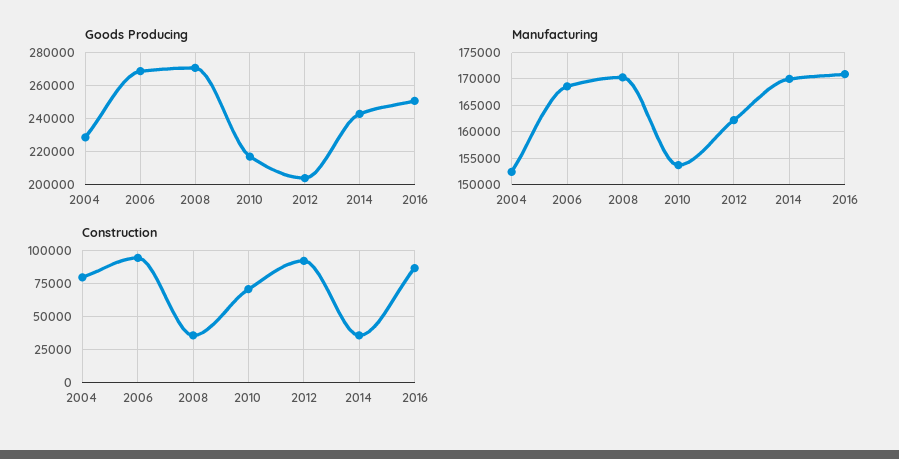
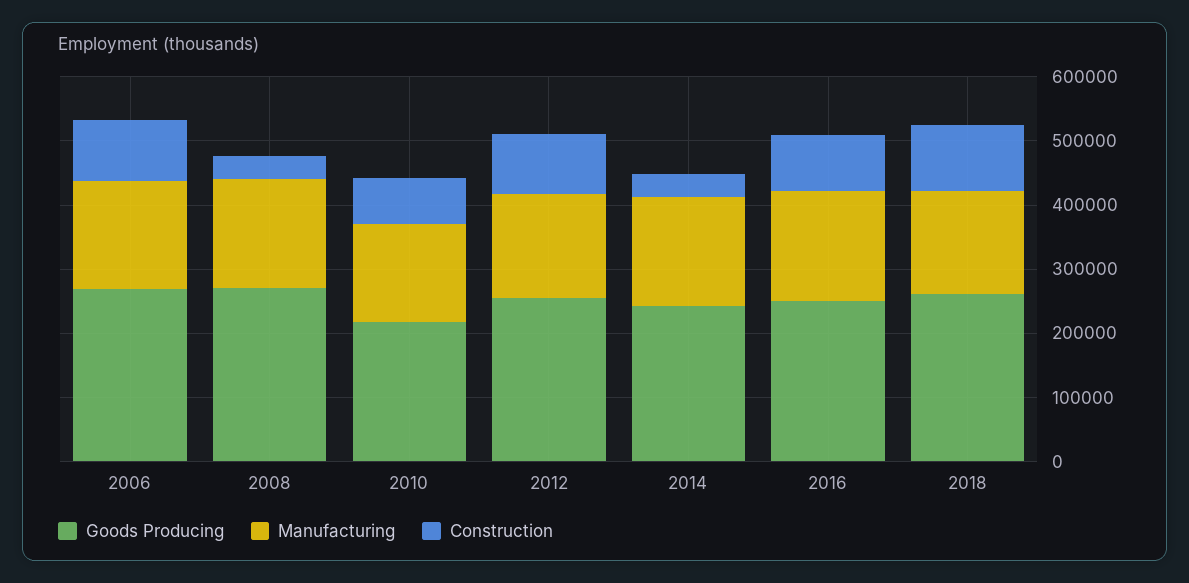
Goods Producing, 2004: 230000 -> none
Goods Producing, 2012: 205000 -> 260000
Manufacturing, 2004: 152500 -> none
Construction, 2004: 80000 -> none
Goods Producing, 2018: none -> 260000
Manufacturing, 2018: none -> 160000
Construction, 2018: none -> 100000

